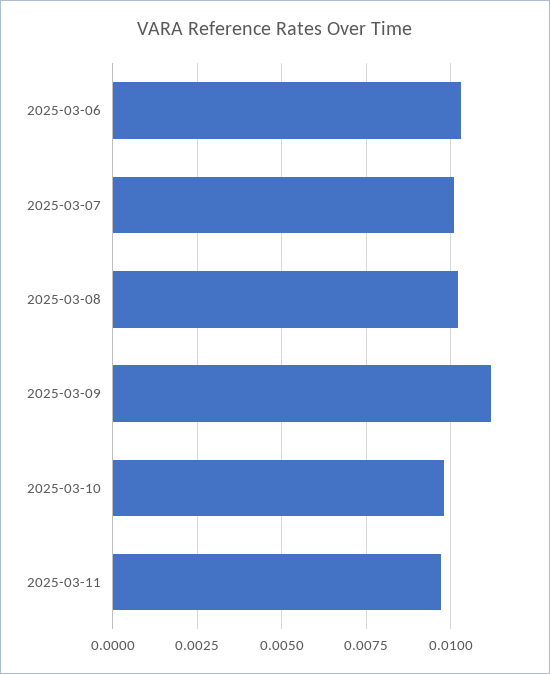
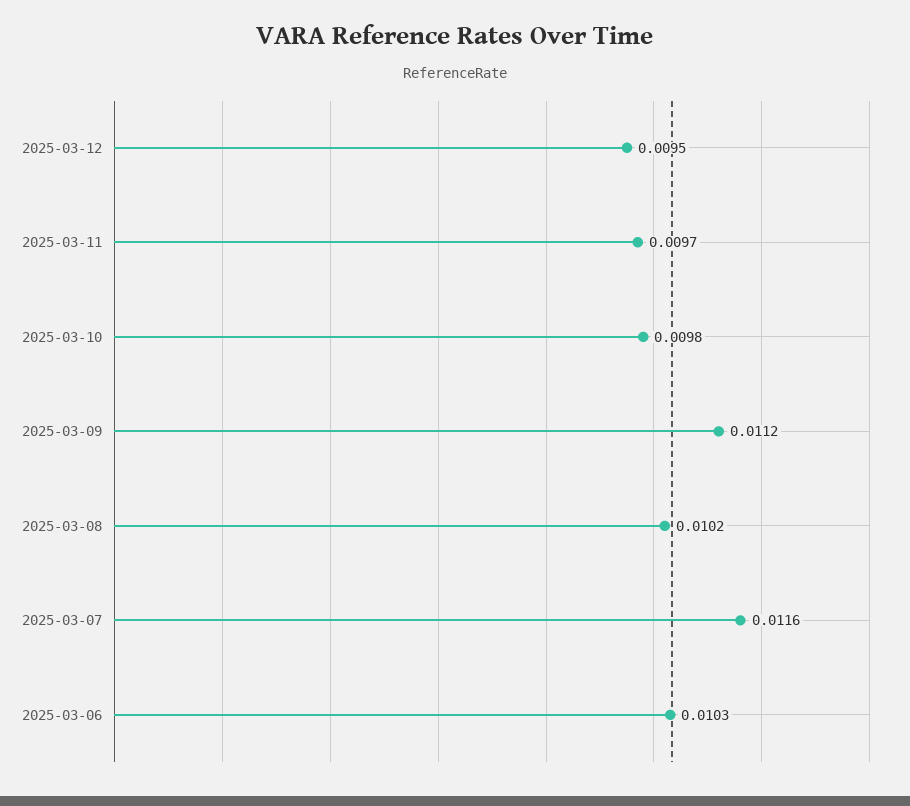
2025-03-07: 0.01 -> 0.0116
2025-03-12: none -> 0.0095

